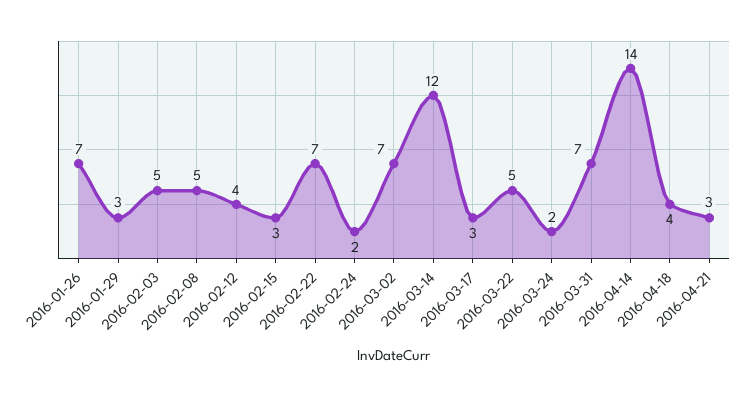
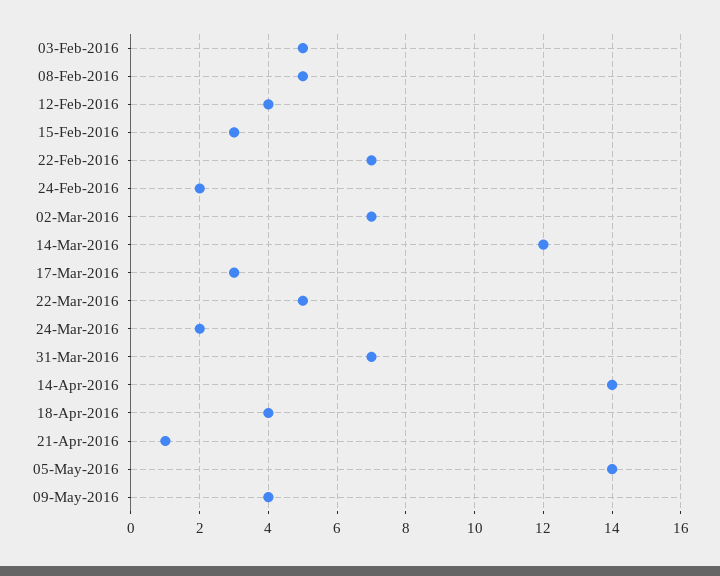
2016-01-26: 7 -> none
2016-01-29: 3 -> none
2016-04-21: 3 -> 1
05-May-2016: none -> 14
09-May-2016: none -> 4

